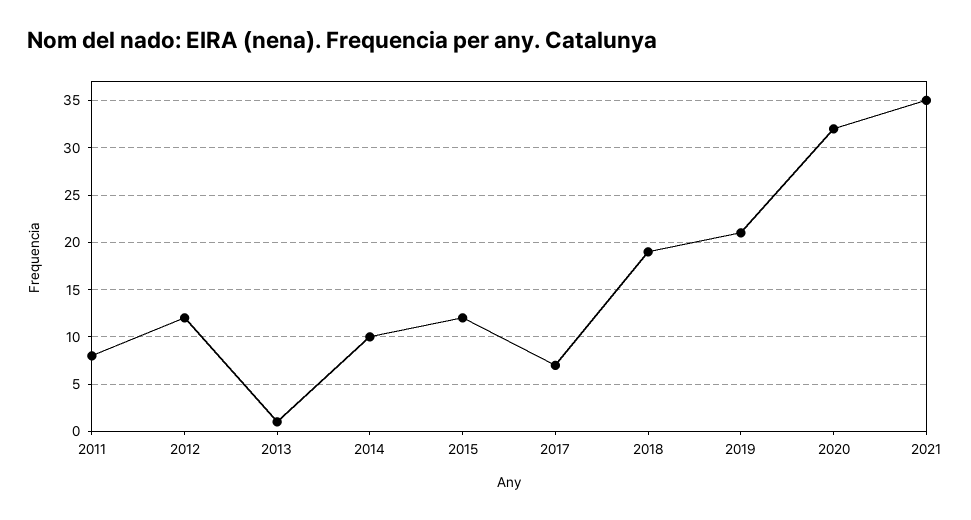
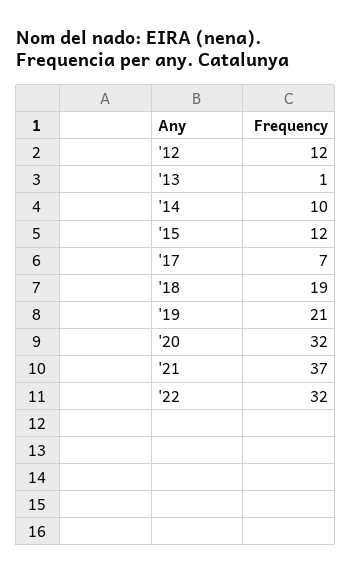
2011: 8 -> none
2021: 35 -> 37
'22: none -> 32

